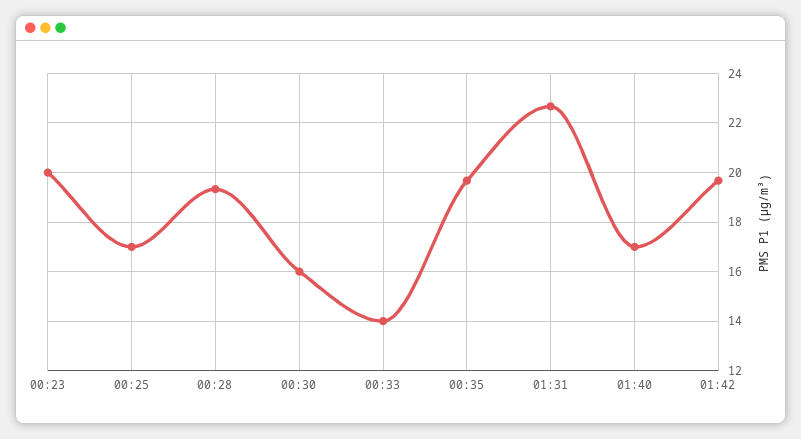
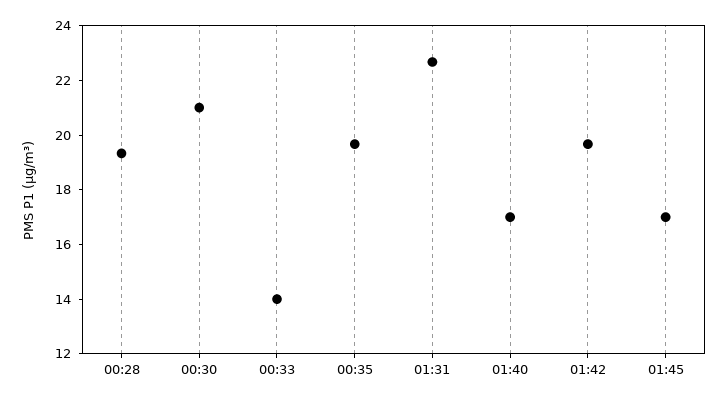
00:23: 20 -> none
00:25: 17 -> none
00:30: 16 -> 21
01:45: none -> 17

